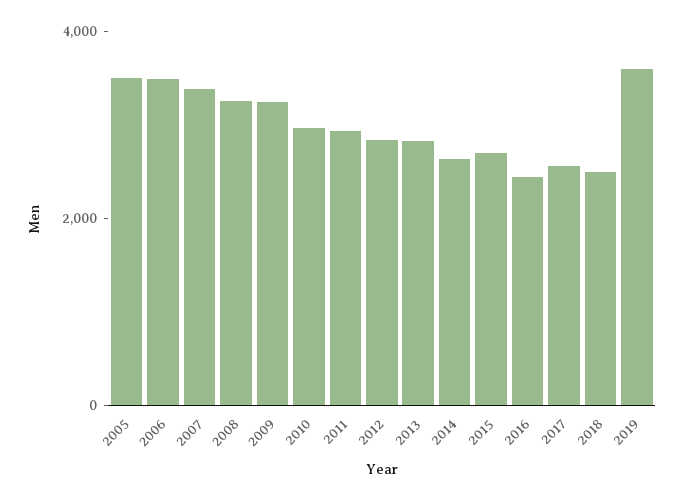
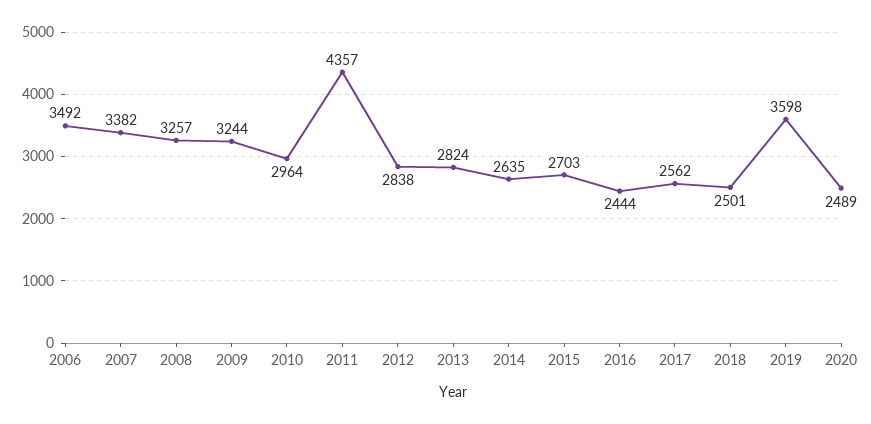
2005: 3500 -> none
2011: 3000 -> 4357
2020: none -> 2489

